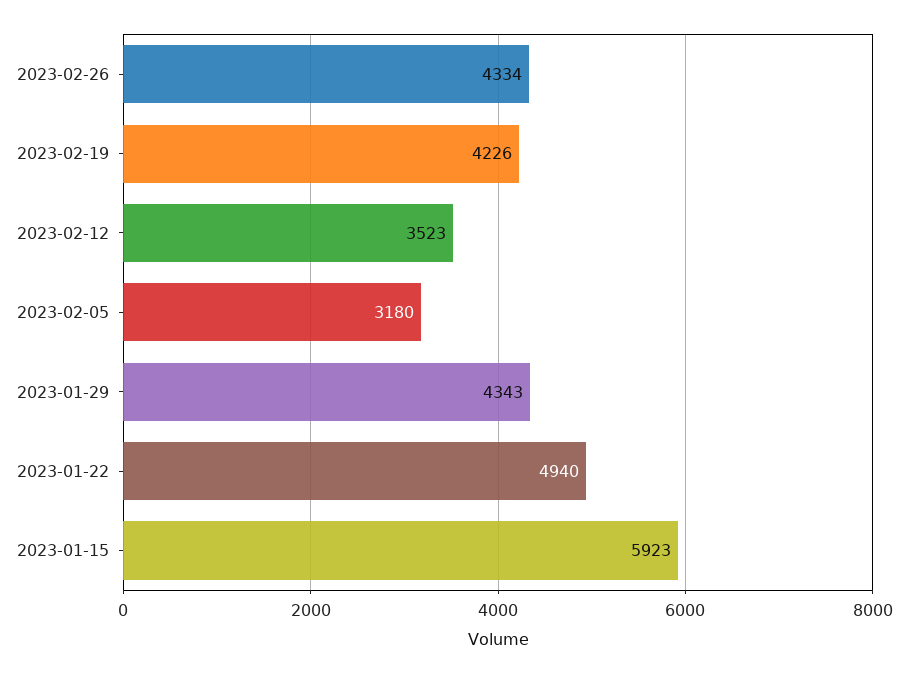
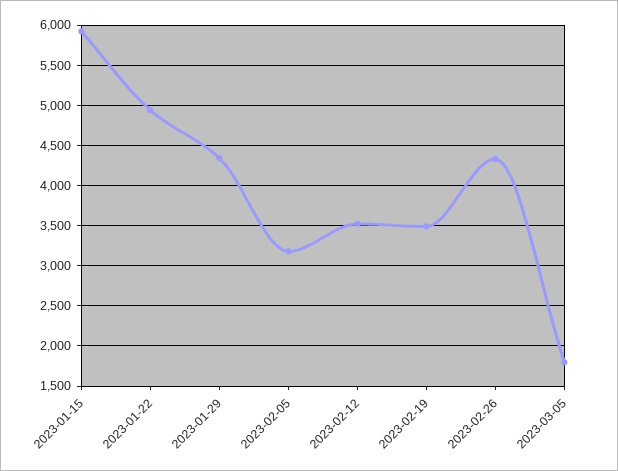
2023-02-19: 4226 -> 3500
2023-03-05: none -> 1800

